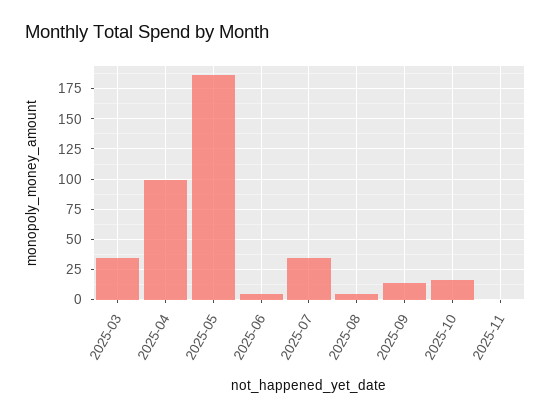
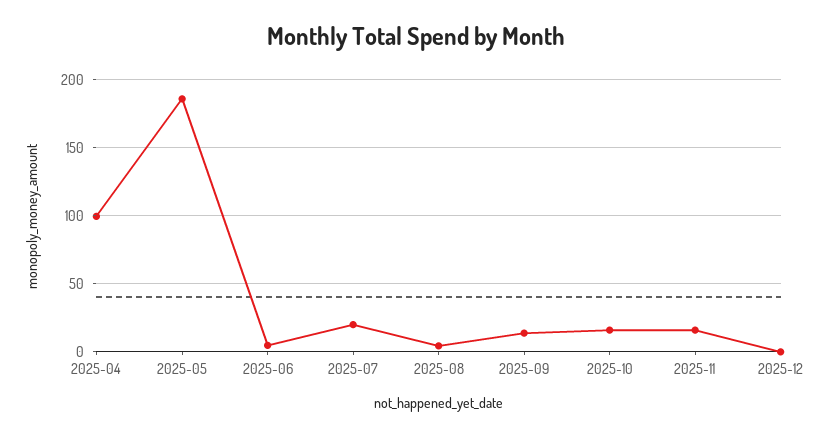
2025-03: 35 -> none
2025-07: 35 -> 20
2025-11: 0 -> 15
2025-12: none -> 0

